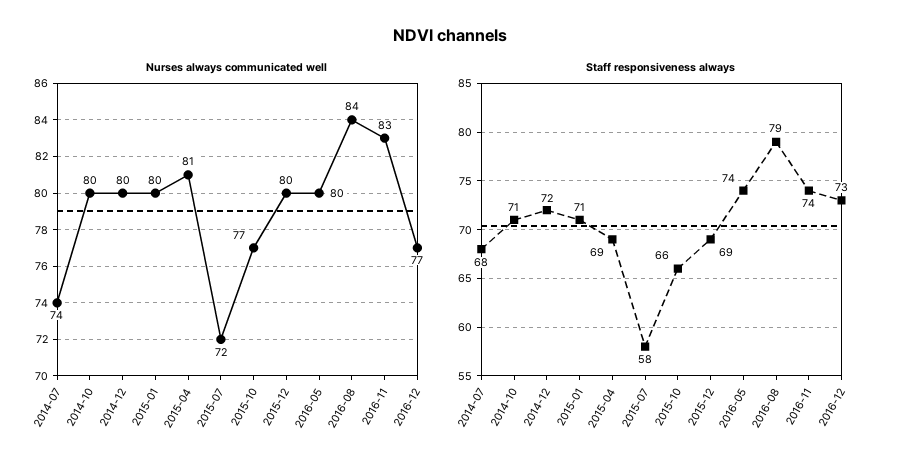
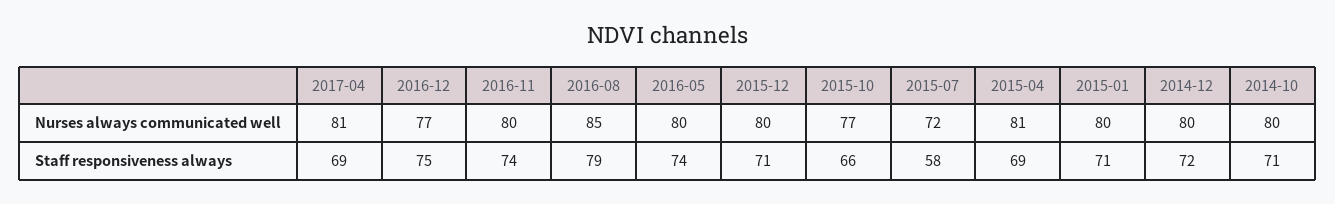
Nurses always communicated well, 2014-07: 74 -> none
Nurses always communicated well, 2016-08: 84 -> 85
Nurses always communicated well, 2016-11: 83 -> 80
Staff responsiveness always, 2014-07: 68 -> none
Staff responsiveness always, 2015-12: 69 -> 71
Staff responsiveness always, 2016-12: 73 -> 75
Nurses always communicated well, 2017-04: none -> 81
Staff responsiveness always, 2017-04: none -> 69

